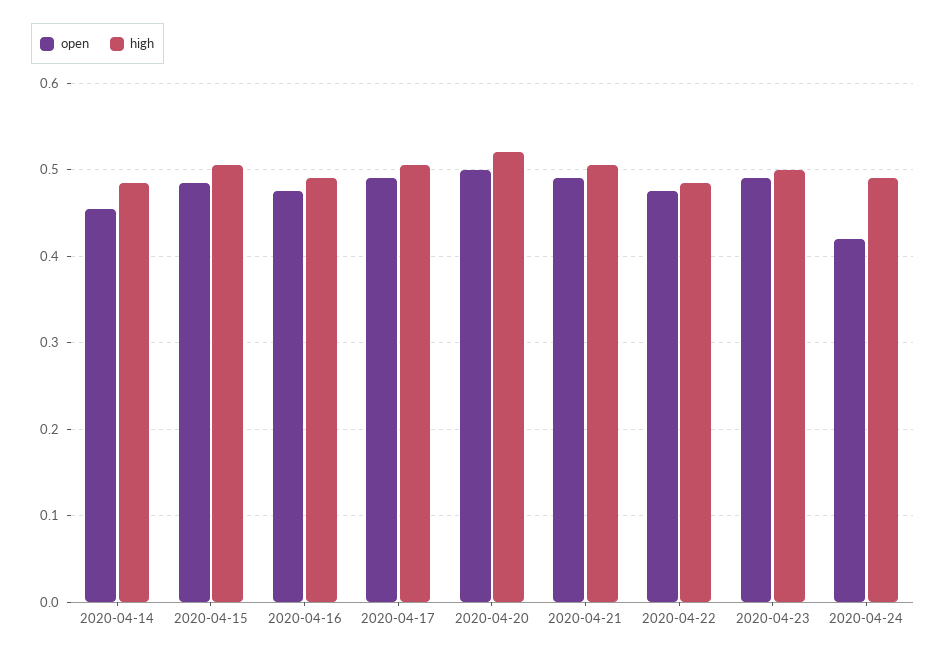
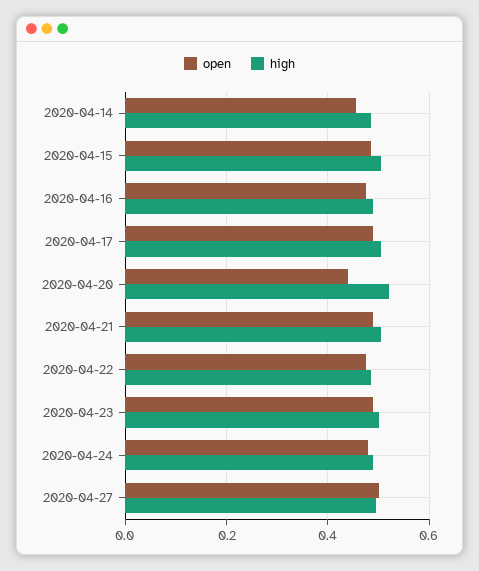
open, 2020-04-20: 0.5 -> 0.44
open, 2020-04-24: 0.42 -> 0.48
open, 2020-04-27: none -> 0.5
high, 2020-04-27: none -> 0.5

